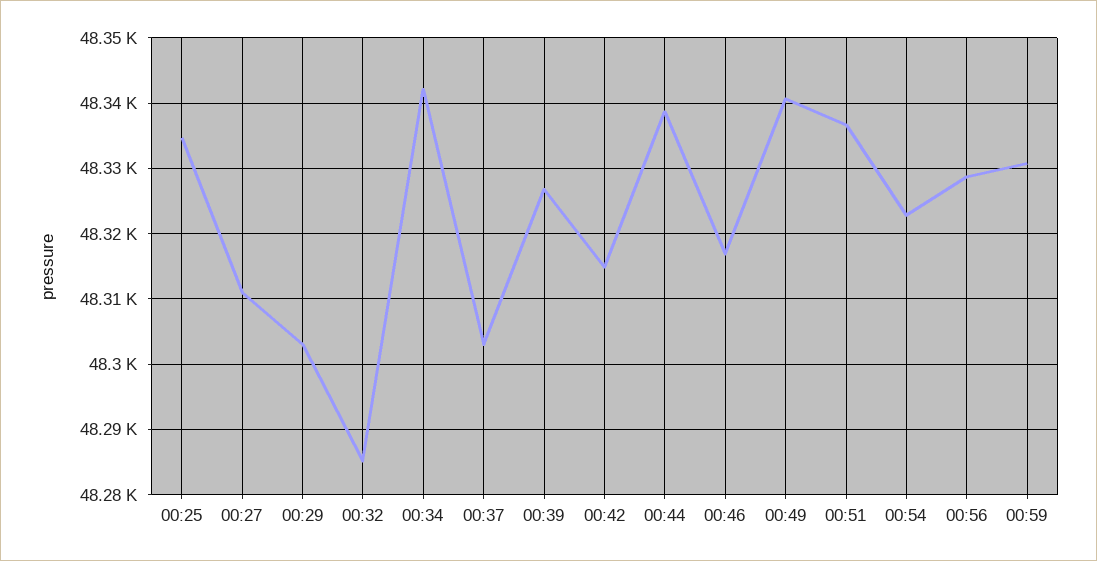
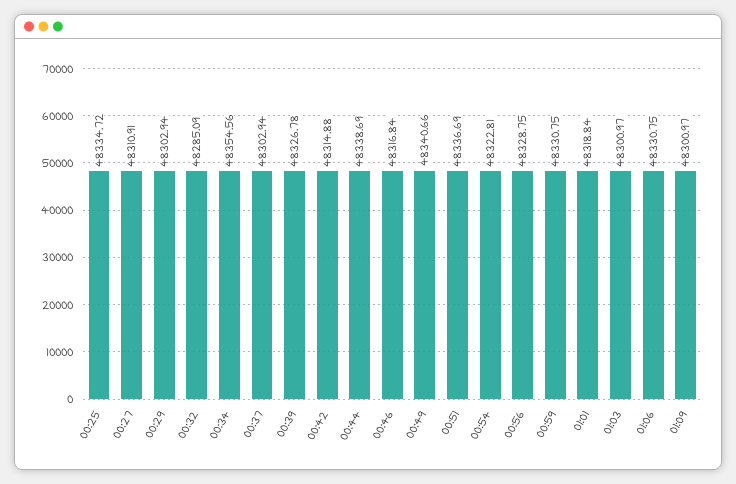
00:34: 48342 -> 48354.56
01:01: none -> 48318.84
01:03: none -> 48300.97
01:06: none -> 48330.75
01:09: none -> 48300.97

